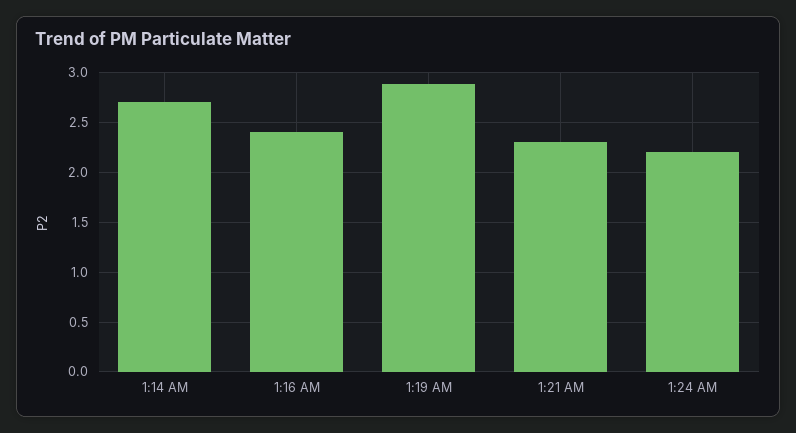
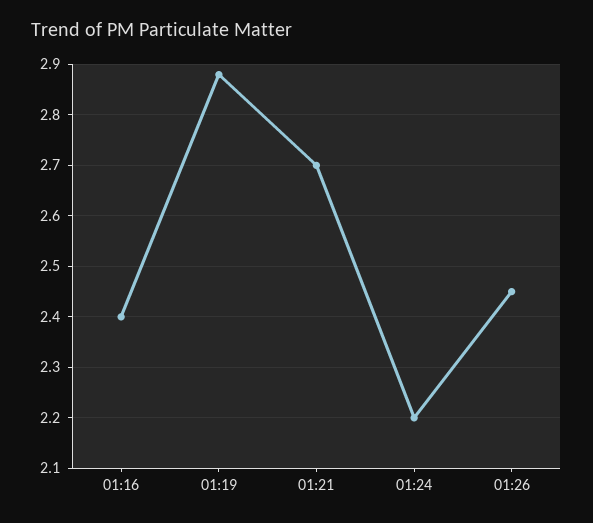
1:14 AM: 2.7 -> none
1:21 AM: 2.3 -> 2.7
01:26: none -> 2.45

